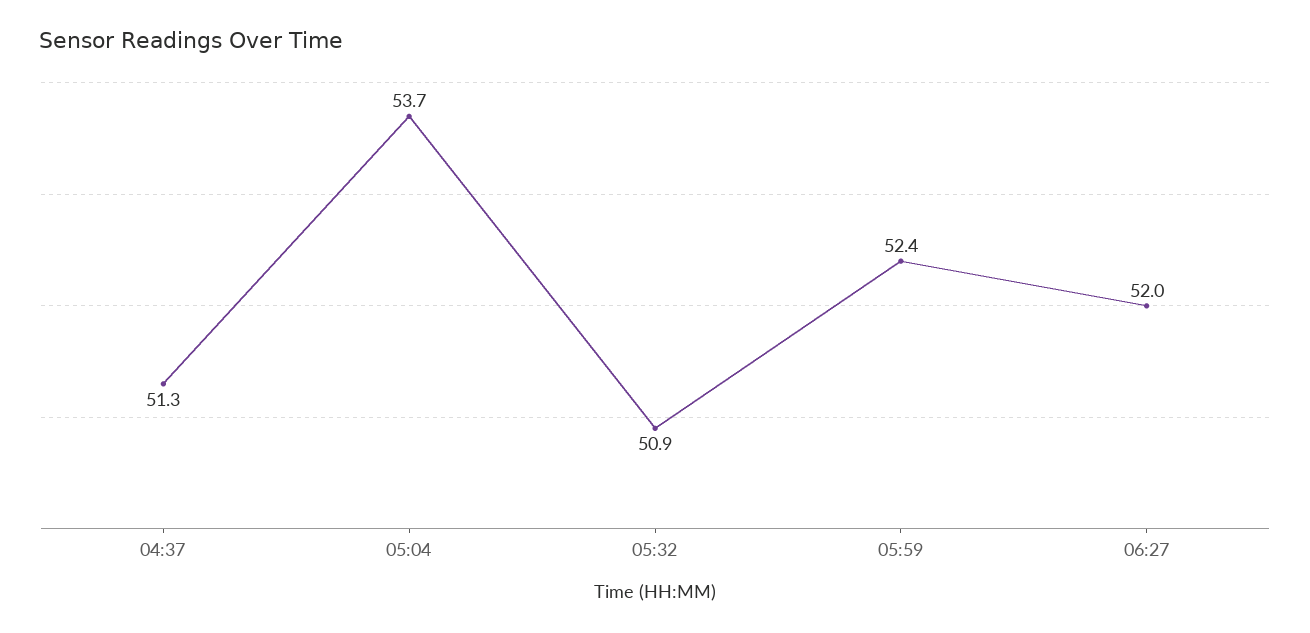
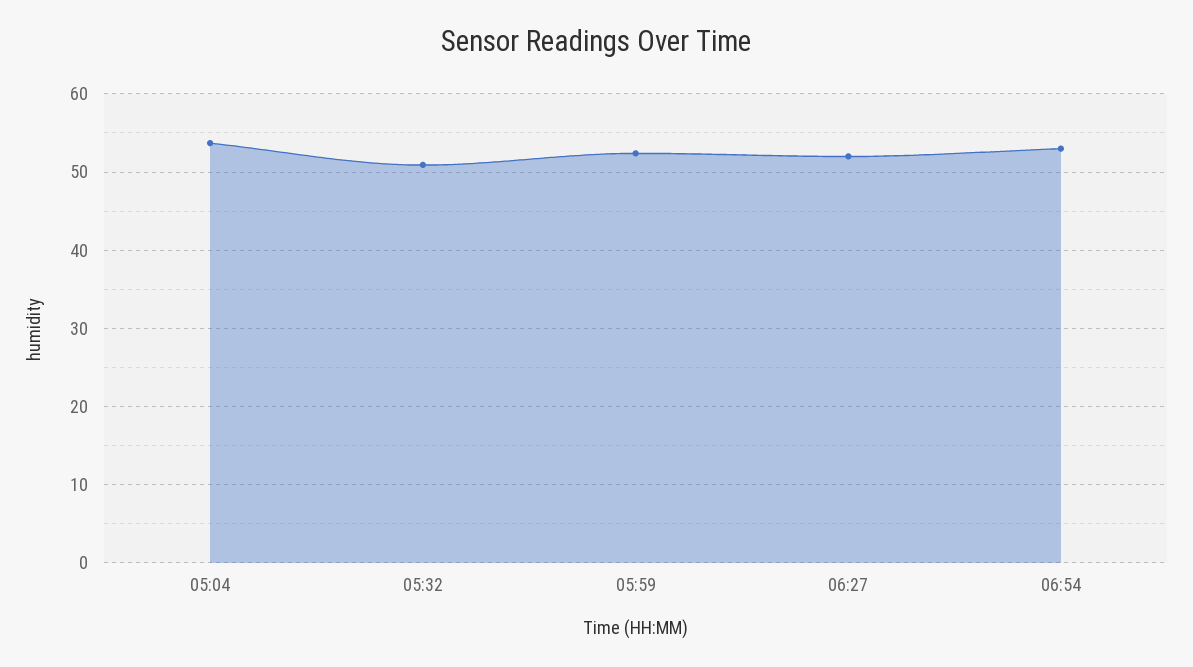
04:37: 51.3 -> none
06:54: none -> 53

